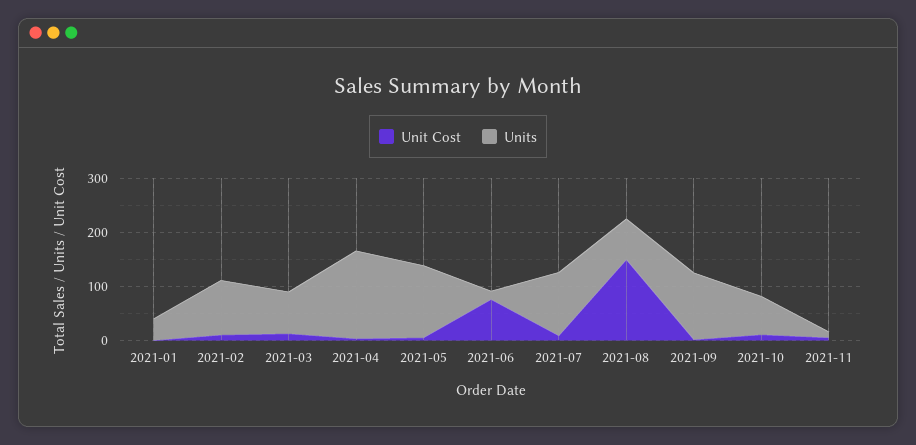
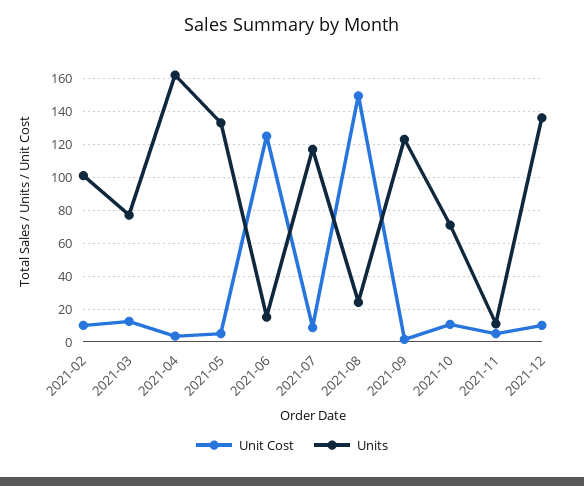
Unit Cost, 2021-01: 0 -> none
Units, 2021-01: 40 -> none
Unit Cost, 2021-06: 80 -> 125
Units, 2021-08: 80 -> 25
Unit Cost, 2021-12: none -> 10
Units, 2021-12: none -> 135

